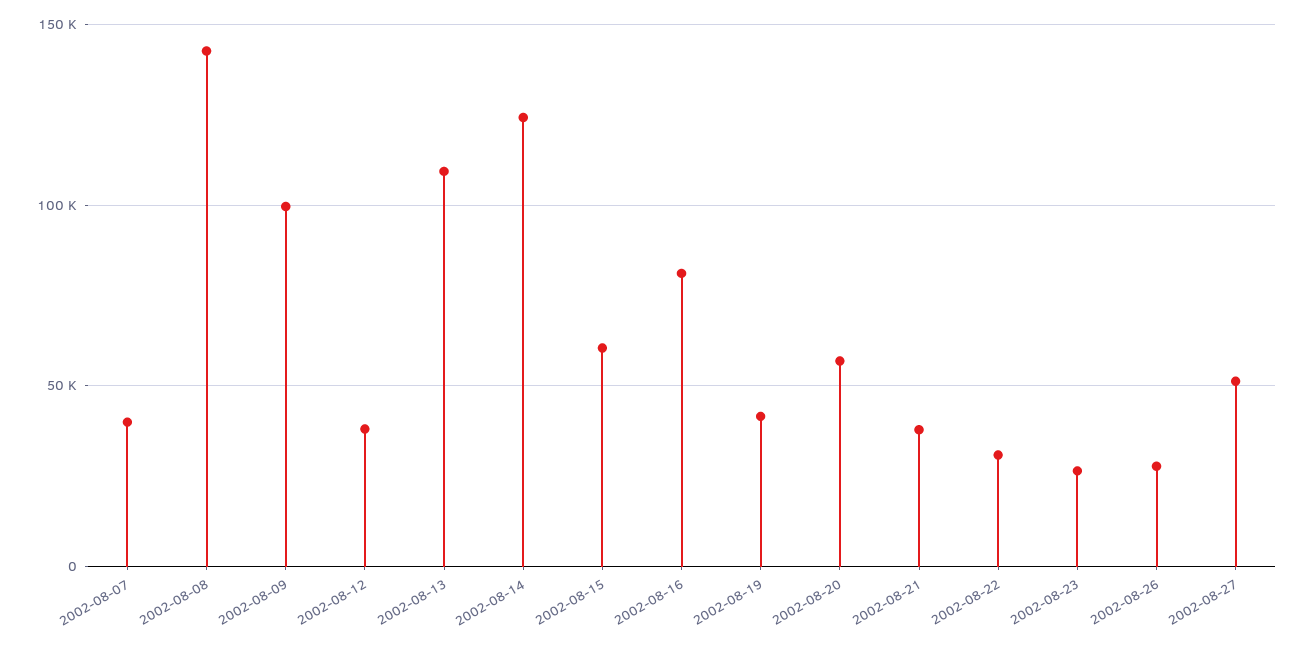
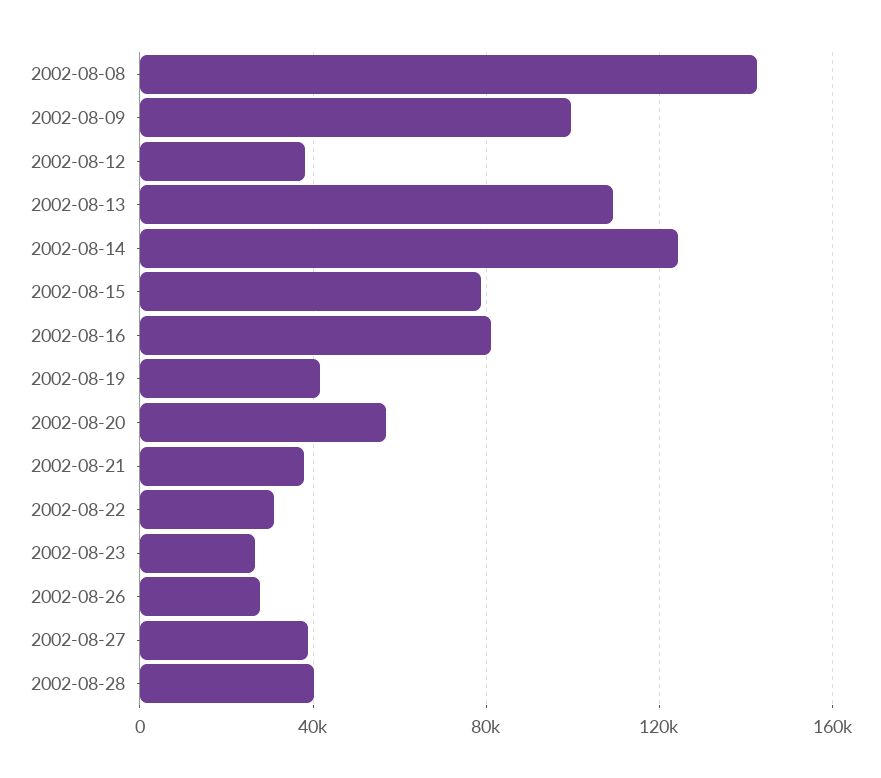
2002-08-07: 40000 -> none
2002-08-15: 60000 -> 80000
2002-08-27: 50000 -> 40000
2002-08-28: none -> 40000

